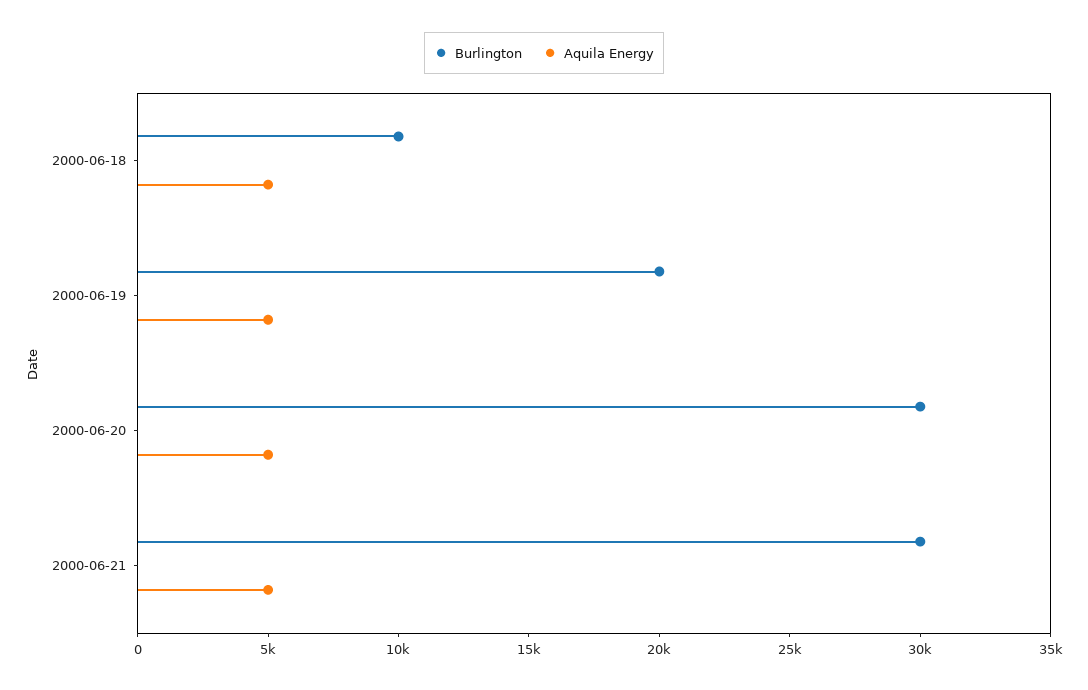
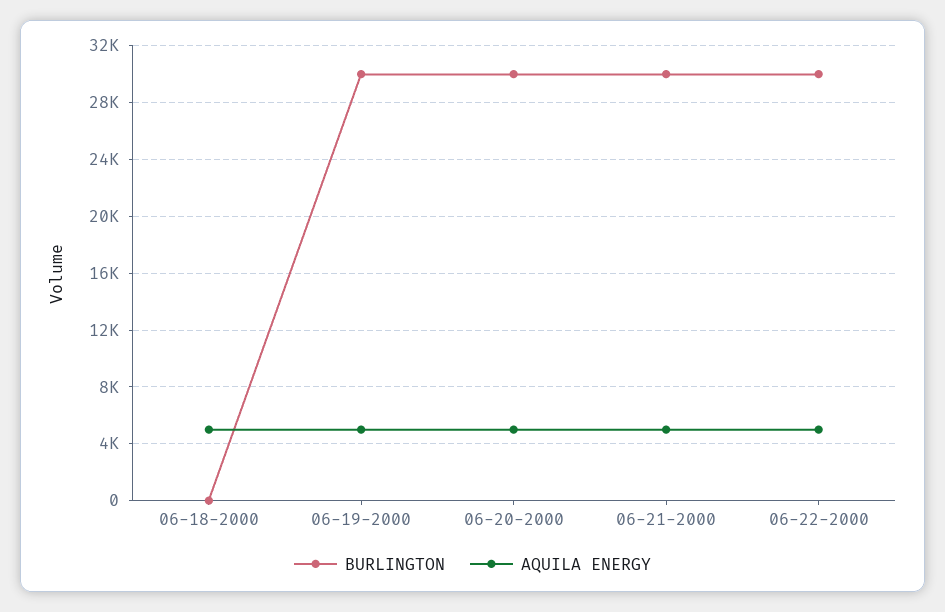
Burlington, 2000-06-18: 10000 -> 0
Burlington, 2000-06-19: 20000 -> 30000
Burlington, 06-22-2000: none -> 30000
Aquila Energy, 06-22-2000: none -> 5000

